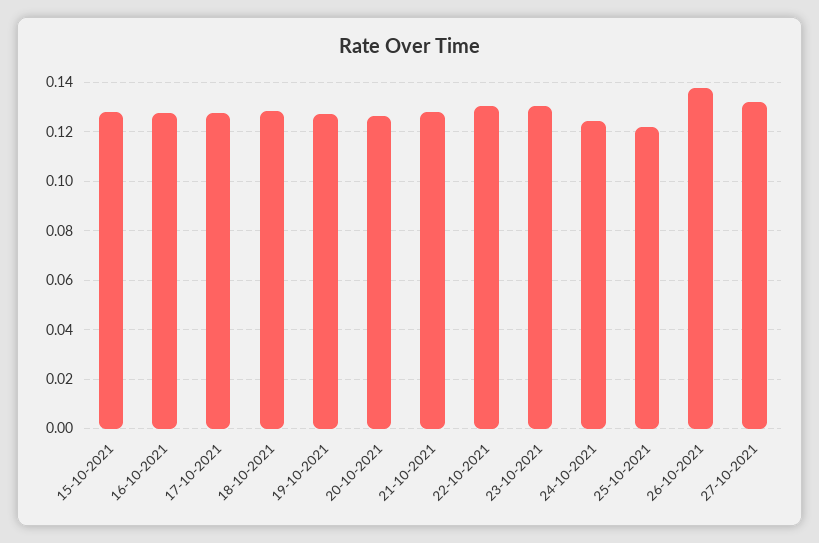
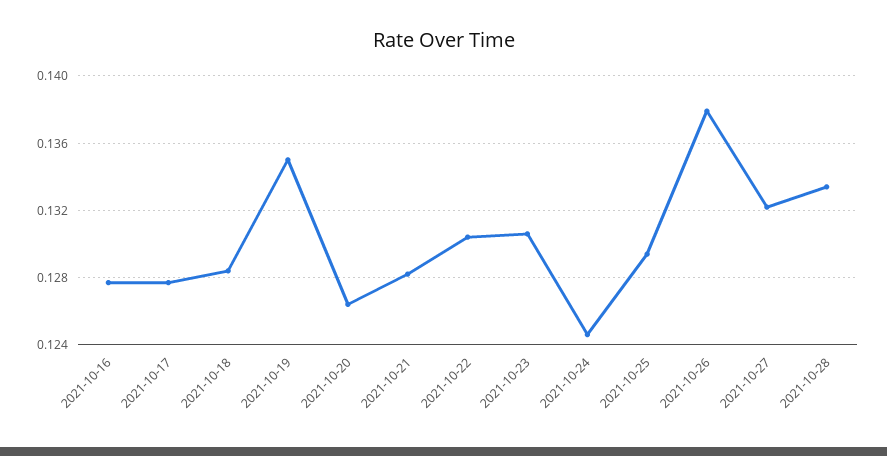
15-10-2021: 0.1275 -> none
19-10-2021: 0.1275 -> 0.135
25-10-2021: 0.1225 -> 0.1295
2021-10-28: none -> 0.1335

